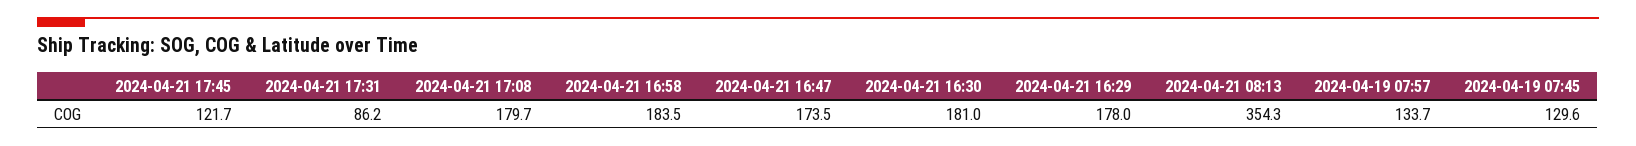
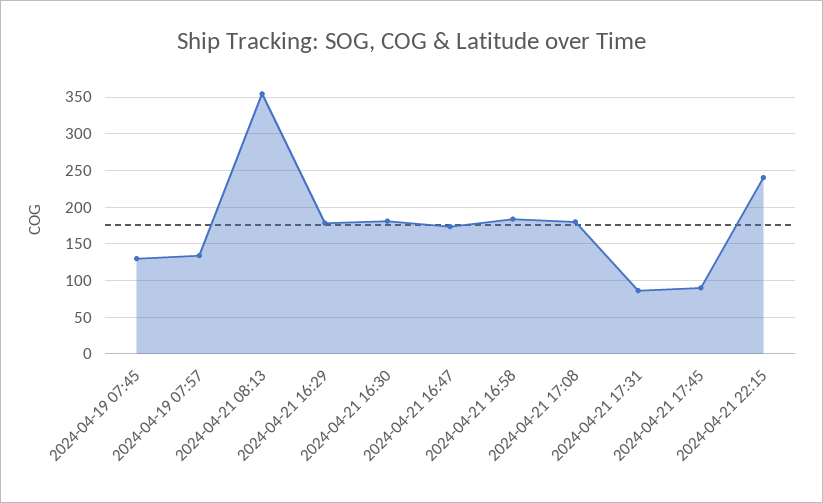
2024-04-21 17:45: 121.7 -> 90
2024-04-21 22:15: none -> 240

